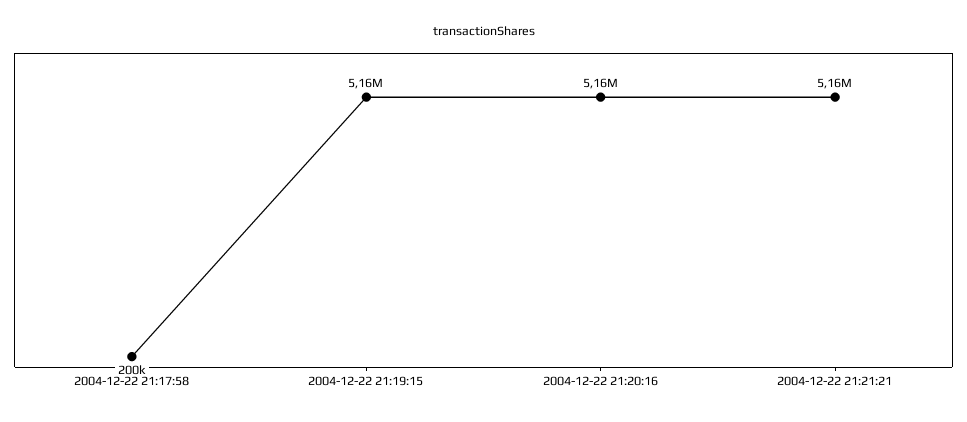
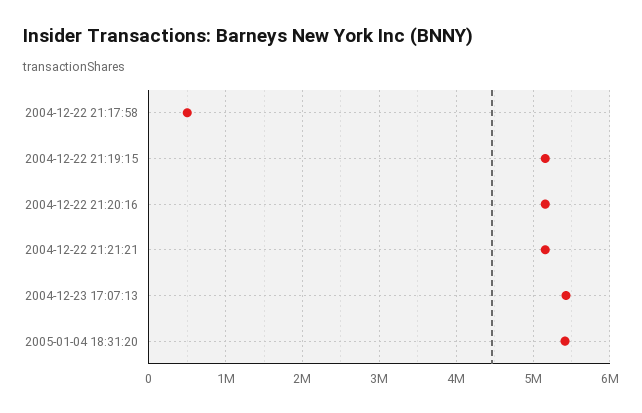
2004-12-22 21:17:58: 200000 -> 500000
2004-12-23 17:07:13: none -> 5400000
2005-01-04 18:31:20: none -> 5400000

